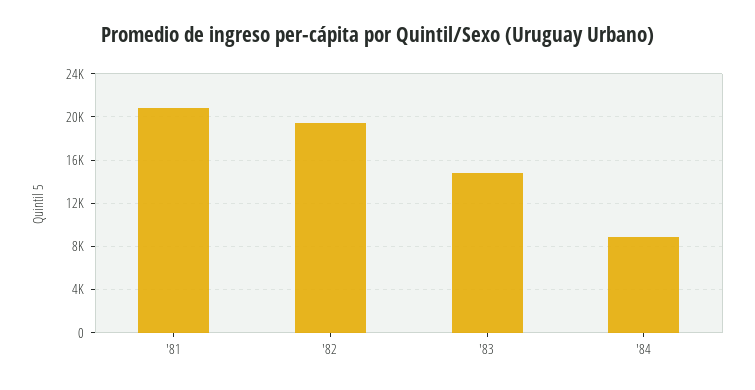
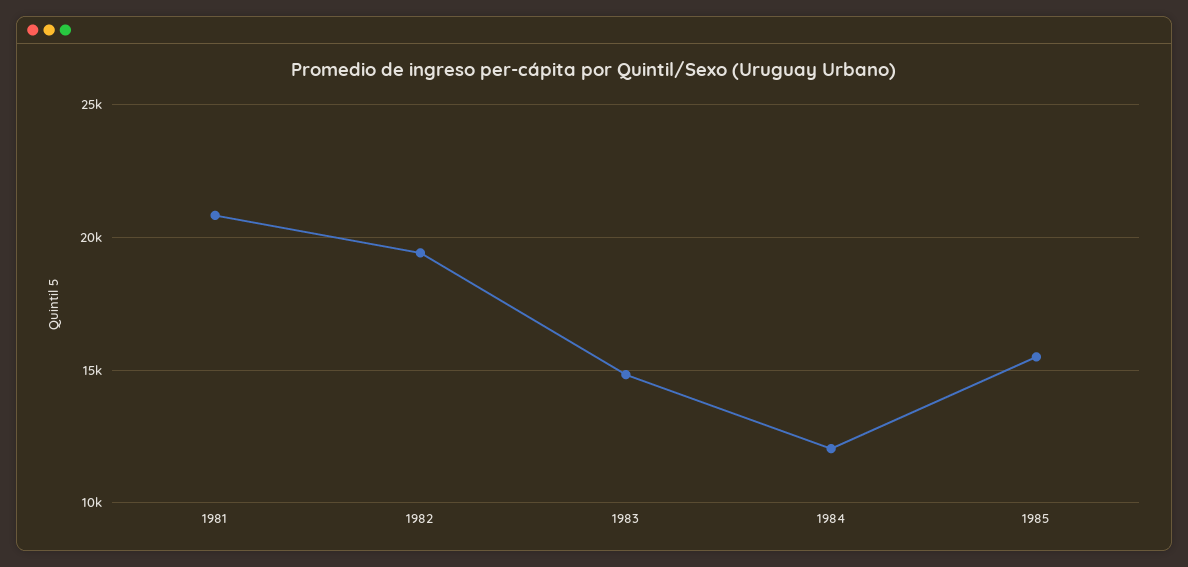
'84: 9000 -> 12000
1985: none -> 15500

